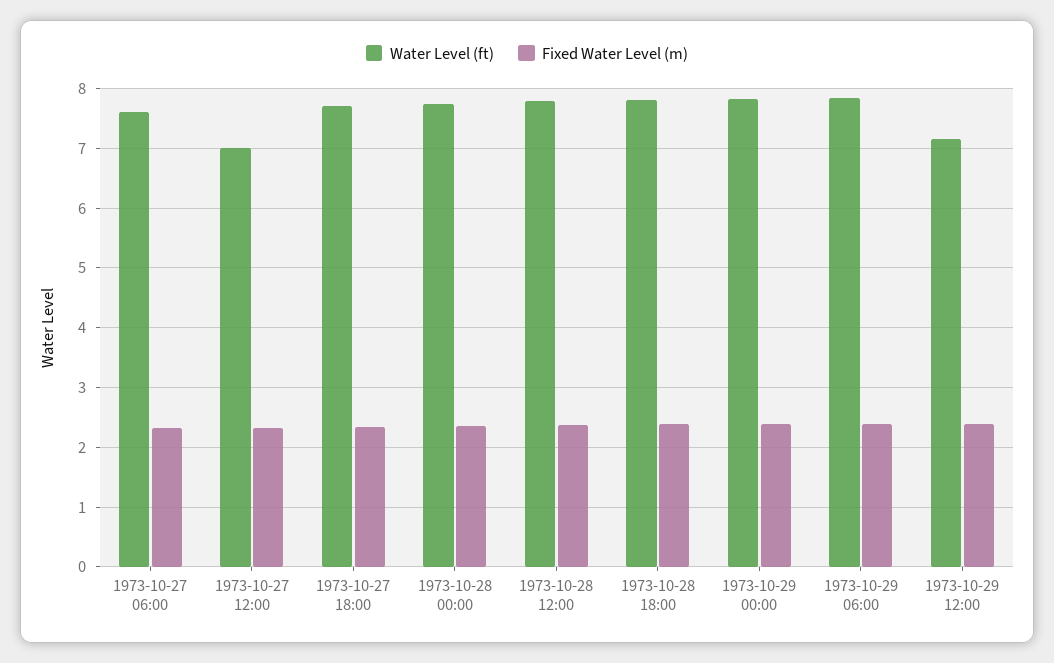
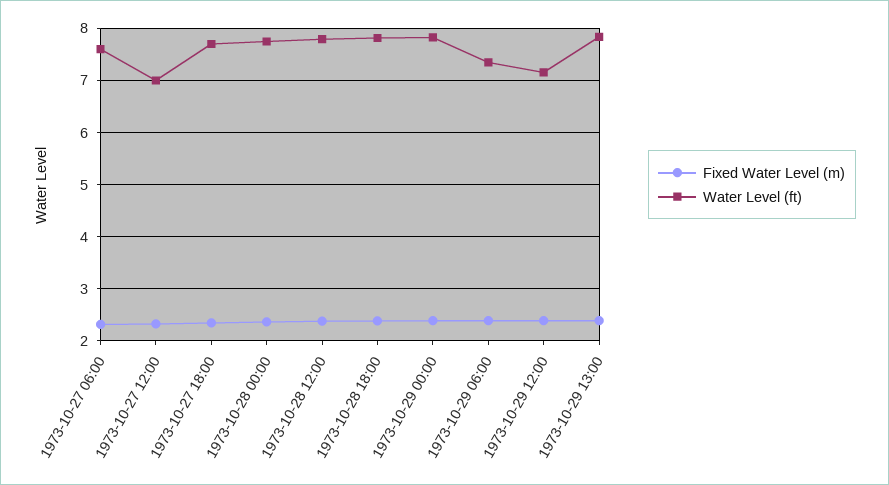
Water Level (ft), 1973-10-29 06:00: 7.8 -> 7.4
Fixed Water Level (m), 1973-10-29 13:00: none -> 2.4
Water Level (ft), 1973-10-29 13:00: none -> 7.8

